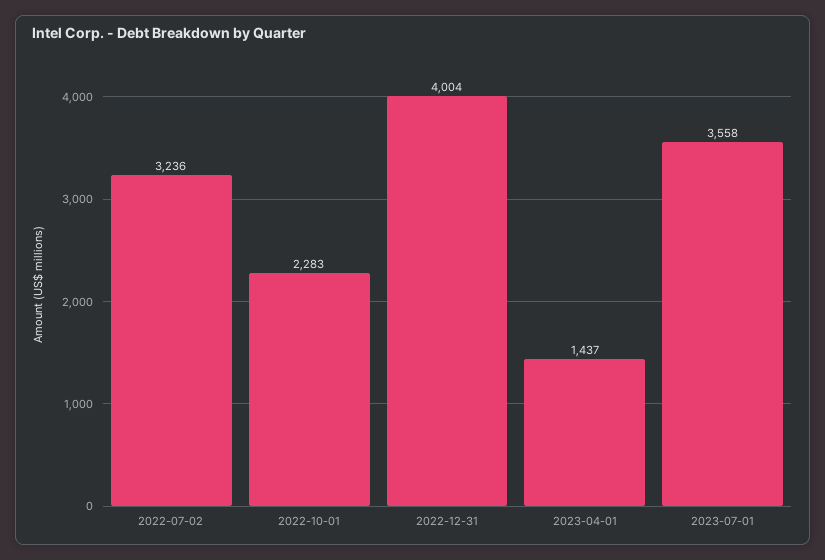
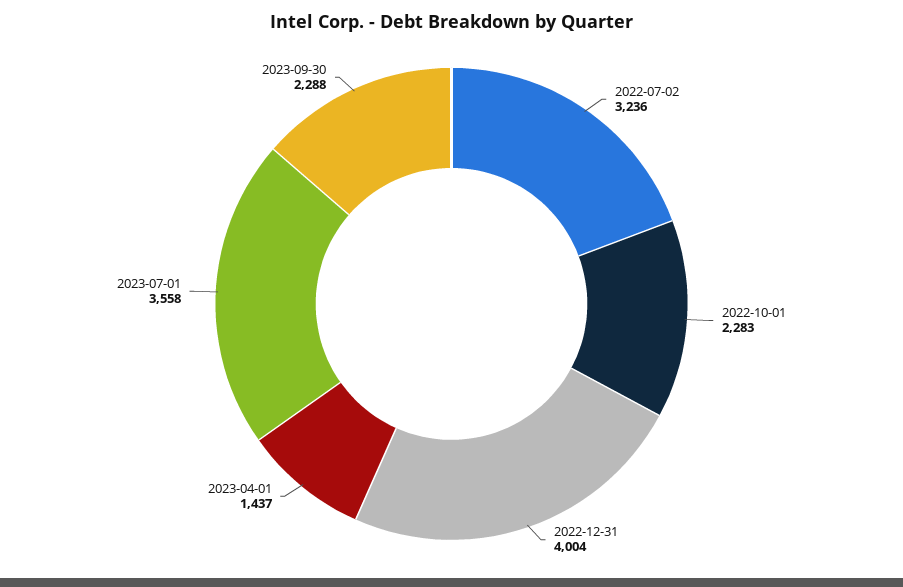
2023-09-30: none -> 2288

